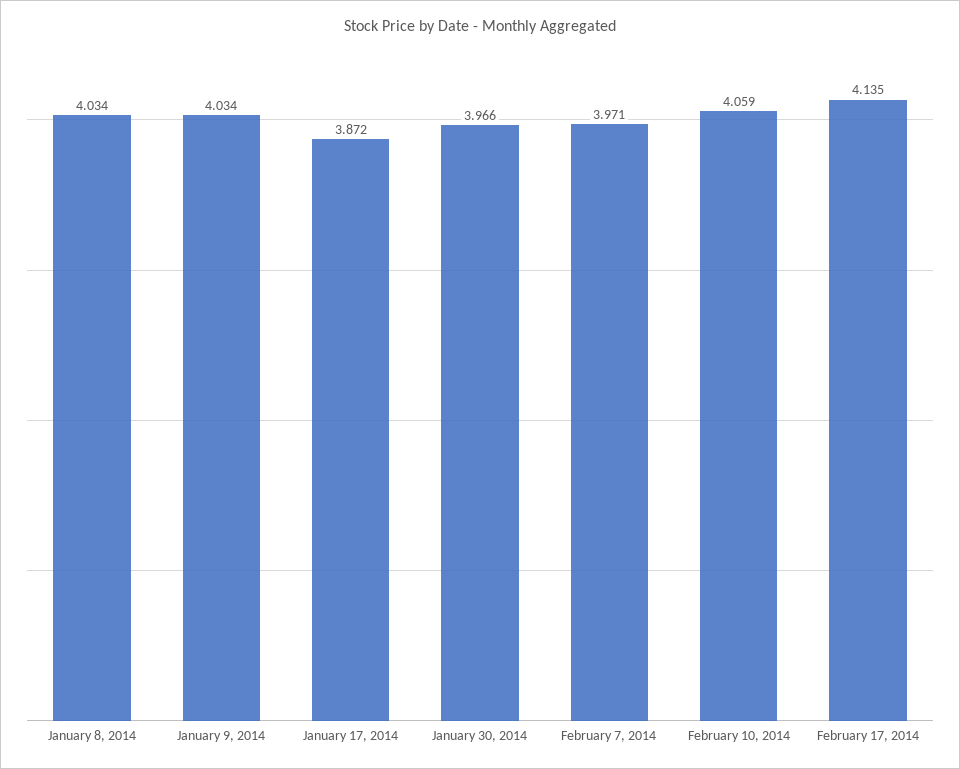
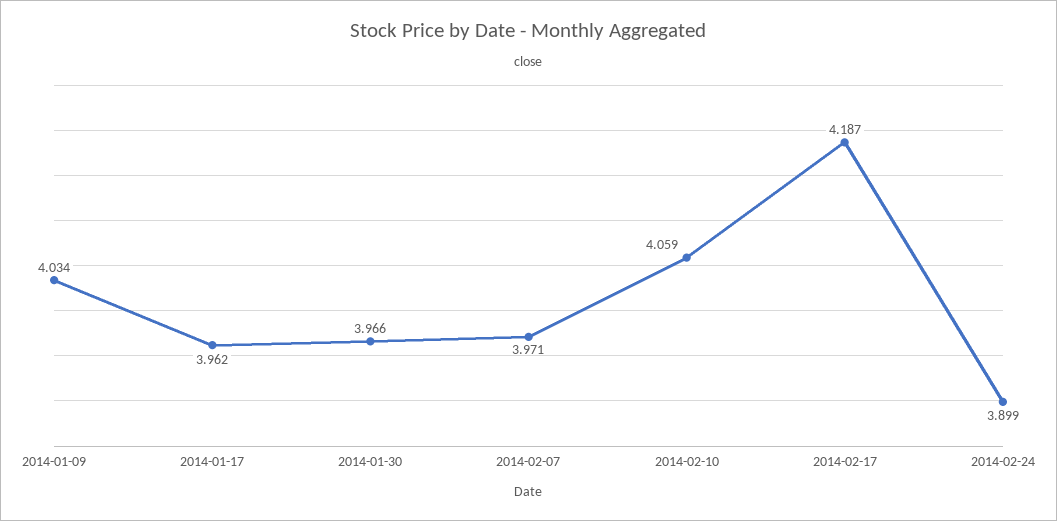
January 8, 2014: 4.034 -> none
January 17, 2014: 3.872 -> 3.962
February 17, 2014: 4.135 -> 4.187
2014-02-24: none -> 3.899

